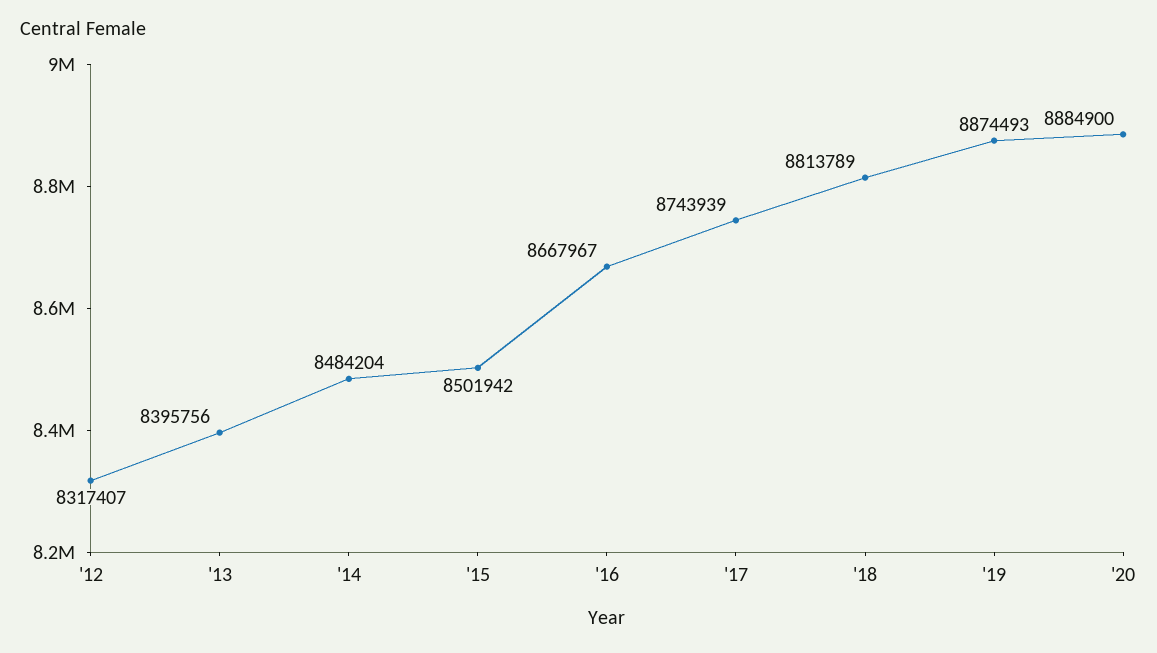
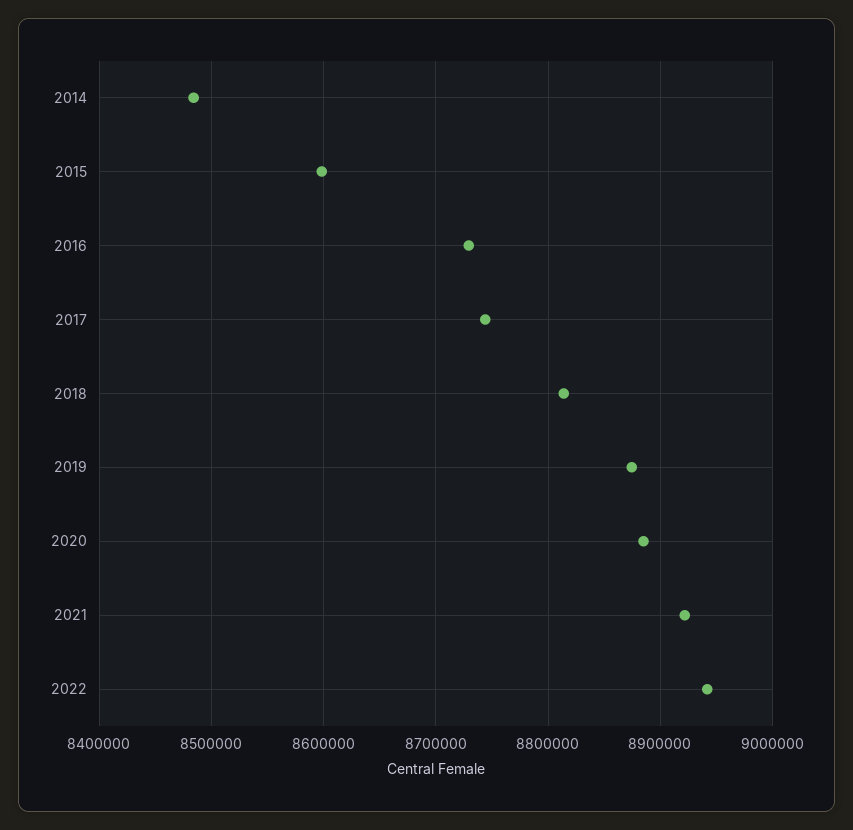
'12: 8317407 -> none
'13: 8395756 -> none
'15: 8501942 -> 8600000
'16: 8667967 -> 8730000
2021: none -> 8920000
2022: none -> 8940000

